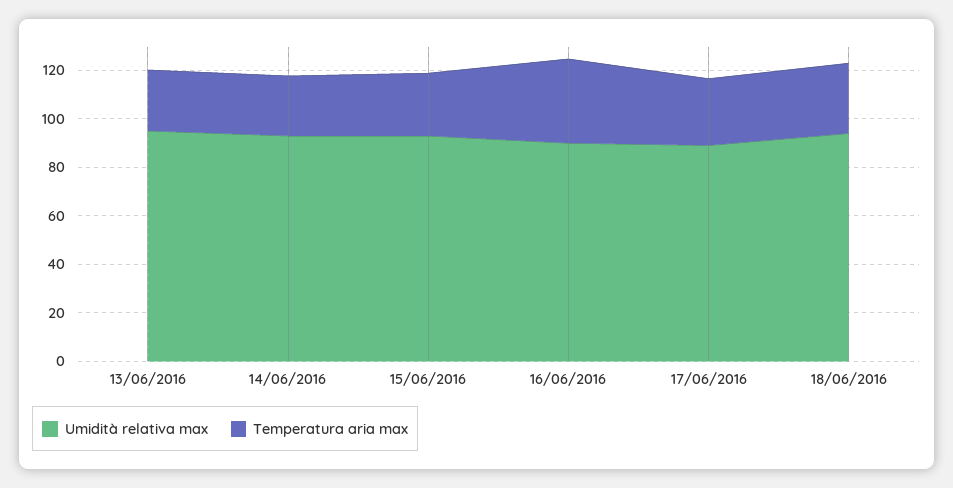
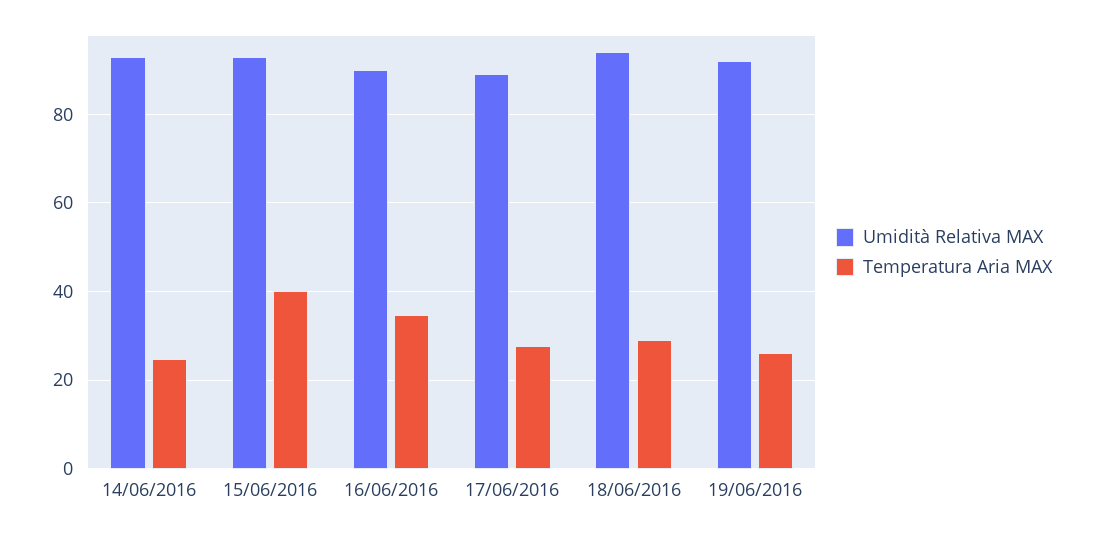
Umidità relativa max, 13/06/2016: 95 -> none
Temperatura aria max, 13/06/2016: 25 -> none
Temperatura aria max, 15/06/2016: 25 -> 40
Umidità relativa max, 19/06/2016: none -> 92
Temperatura aria max, 19/06/2016: none -> 26

